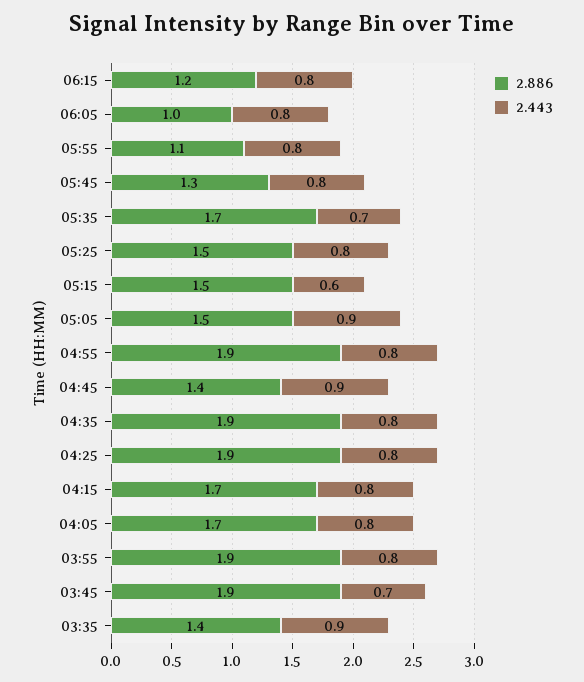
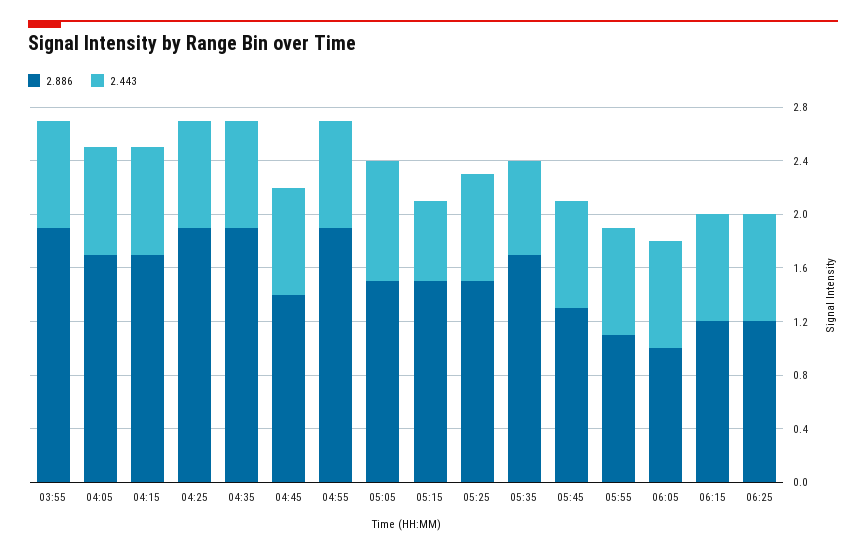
2.443, 04:45: 0.9 -> 0.8
2.886, 03:45: 1.9 -> none
2.443, 03:45: 0.7 -> none
2.886, 03:35: 1.4 -> none
2.443, 03:35: 0.9 -> none
2.886, 06:25: none -> 1.2
2.443, 06:25: none -> 0.8

